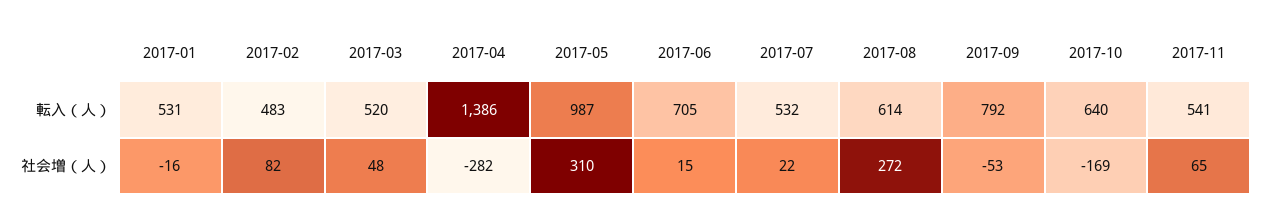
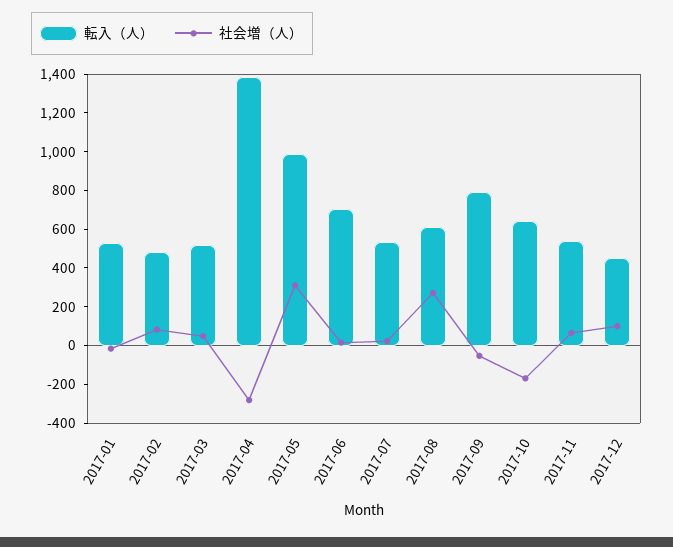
転入（人）, 2017-12: none -> 450
社会増（人）, 2017-12: none -> 100

